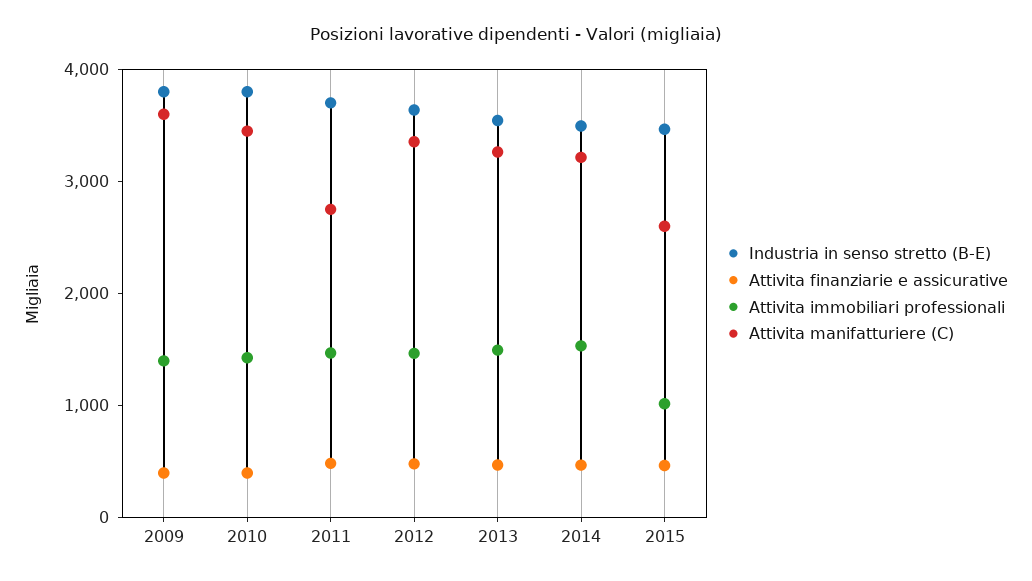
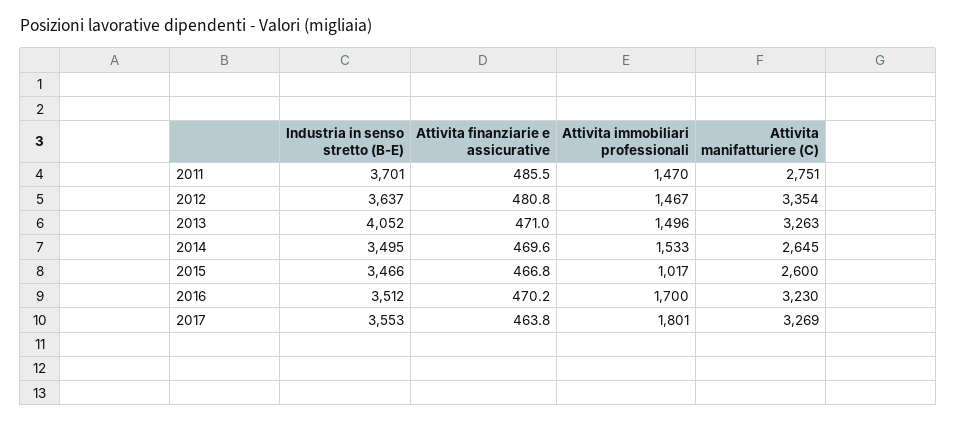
Industria in senso stretto (B-E), 2009: 3800 -> none
Attivita finanziarie e assicurative, 2009: 400 -> none
Attivita immobiliari professionali, 2009: 1400 -> none
Attivita manifatturiere (C), 2009: 3600 -> none
Industria in senso stretto (B-E), 2010: 3800 -> none
Attivita finanziarie e assicurative, 2010: 400 -> none
Attivita immobiliari professionali, 2010: 1400 -> none
Attivita manifatturiere (C), 2010: 3400 -> none
Industria in senso stretto (B-E), 2013: 3600 -> 4052
Attivita manifatturiere (C), 2014: 3200 -> 2645
Industria in senso stretto (B-E), 2016: none -> 3512
Attivita finanziarie e assicurative, 2016: none -> 470.2
Attivita immobiliari professionali, 2016: none -> 1700
Attivita manifatturiere (C), 2016: none -> 3230
Industria in senso stretto (B-E), 2017: none -> 3553
Attivita finanziarie e assicurative, 2017: none -> 463.8
Attivita immobiliari professionali, 2017: none -> 1801
Attivita manifatturiere (C), 2017: none -> 3269

